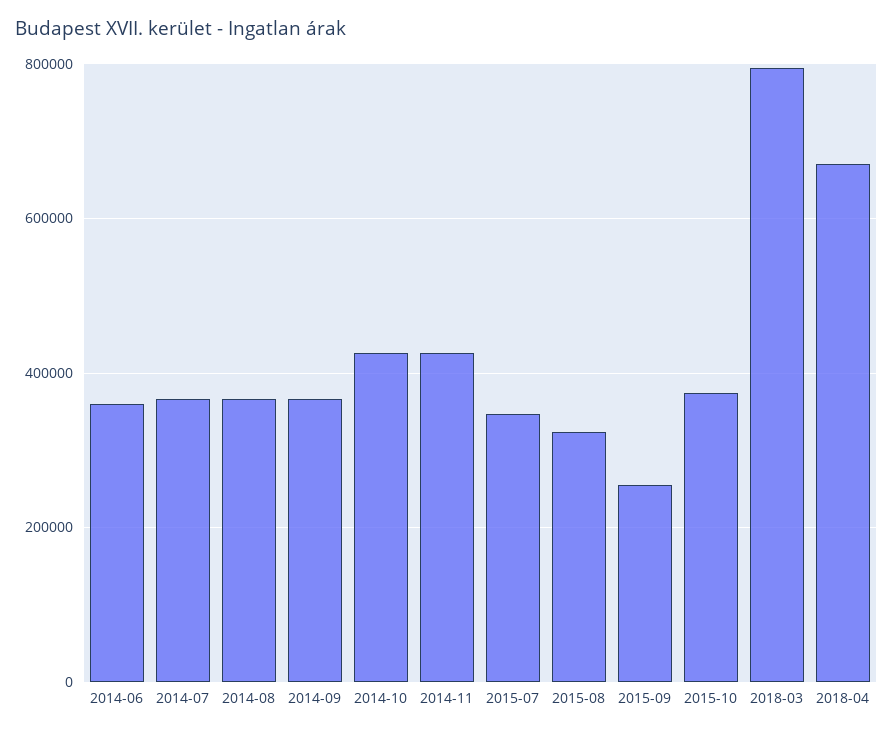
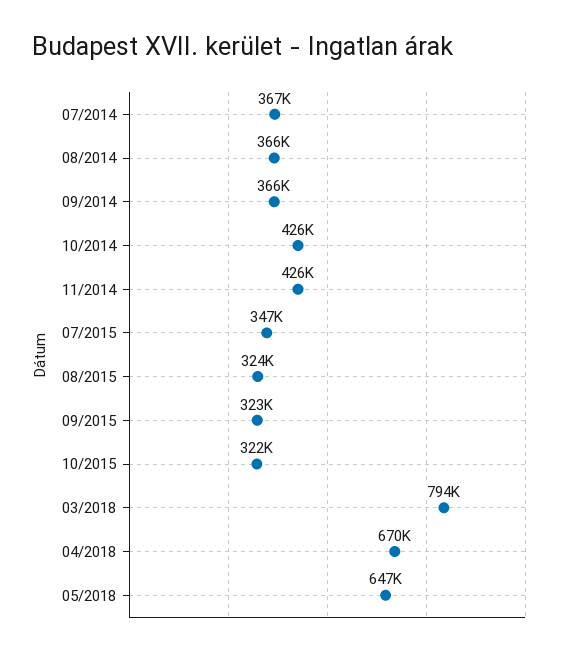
2014-06: 360000 -> none
2015-09: 260000 -> 323000
2015-10: 380000 -> 322000
05/2018: none -> 647000

